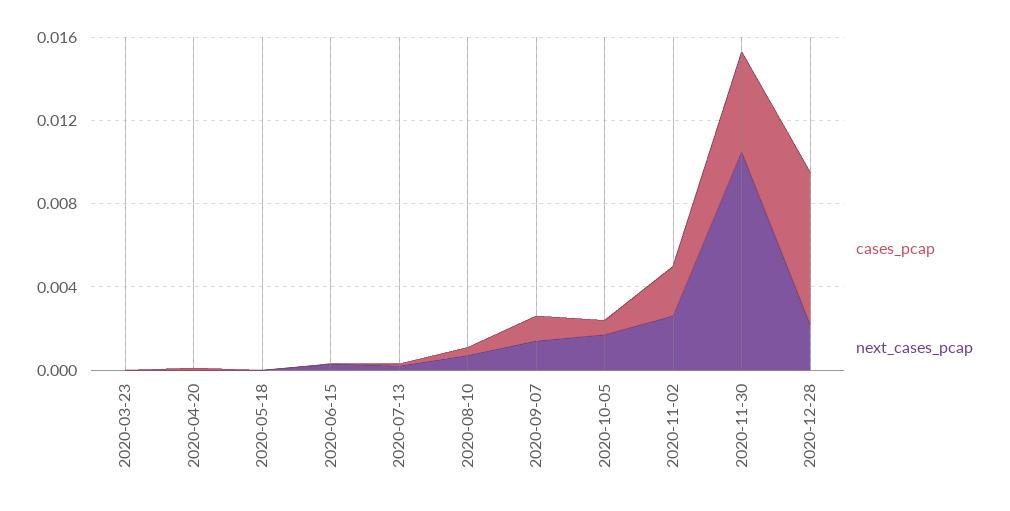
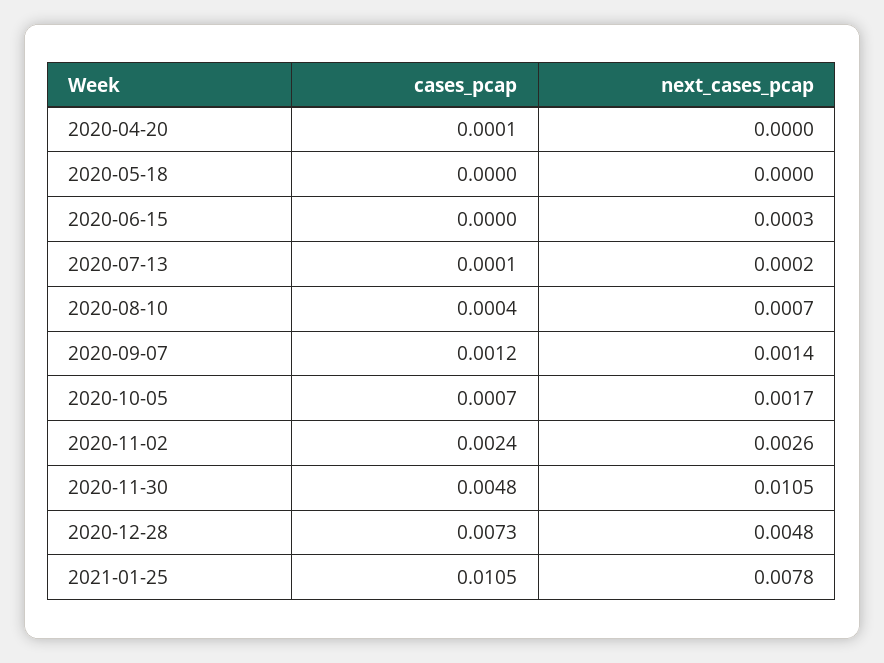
cases_pcap, 2020-03-23: 0 -> none
next_cases_pcap, 2020-03-23: 0 -> none
next_cases_pcap, 2020-12-28: 0.002 -> 0.0048
cases_pcap, 2021-01-25: none -> 0.0105
next_cases_pcap, 2021-01-25: none -> 0.0078

